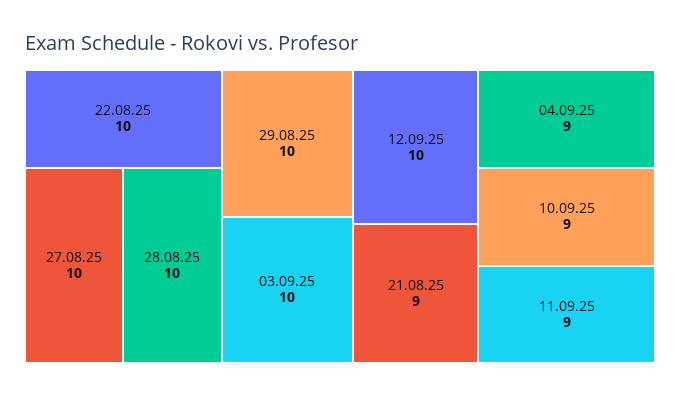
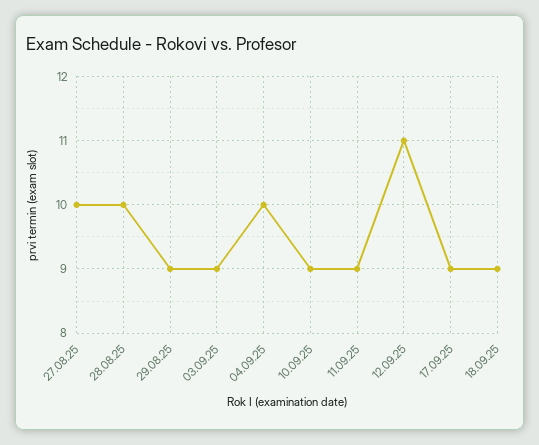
22.08.25: 10 -> none
29.08.25: 10 -> 9
03.09.25: 10 -> 9
12.09.25: 10 -> 11
21.08.25: 9 -> none
04.09.25: 9 -> 10
17.09.25: none -> 9
18.09.25: none -> 9

